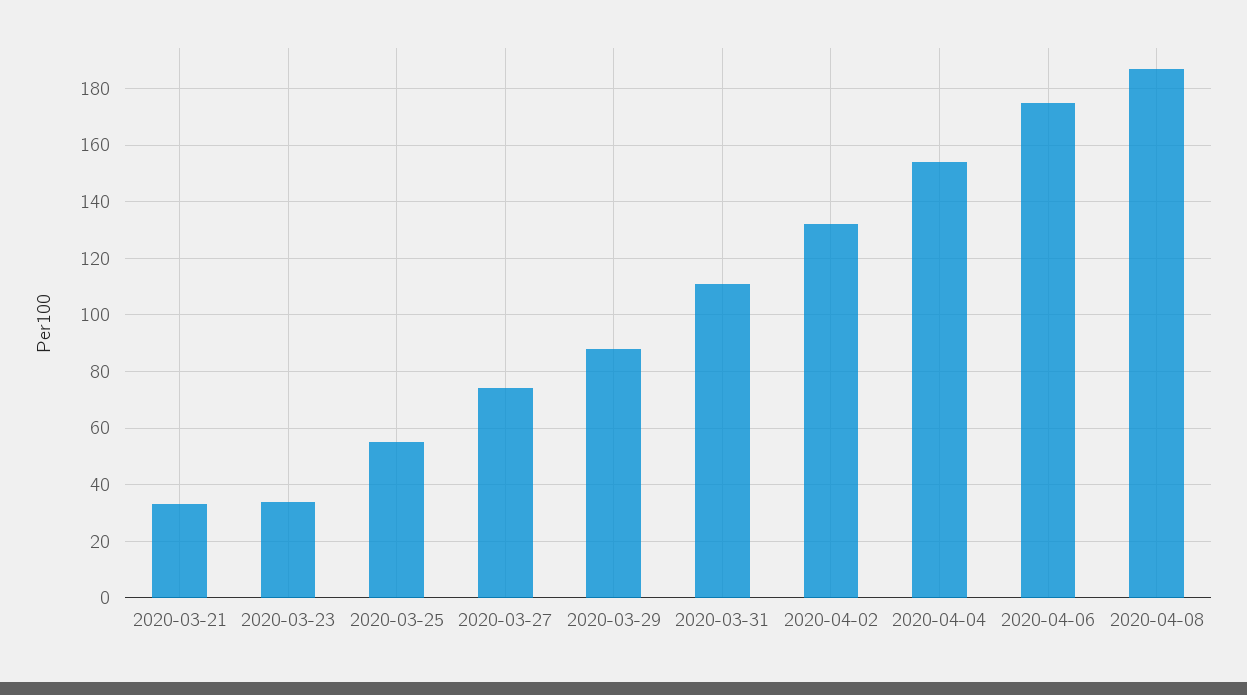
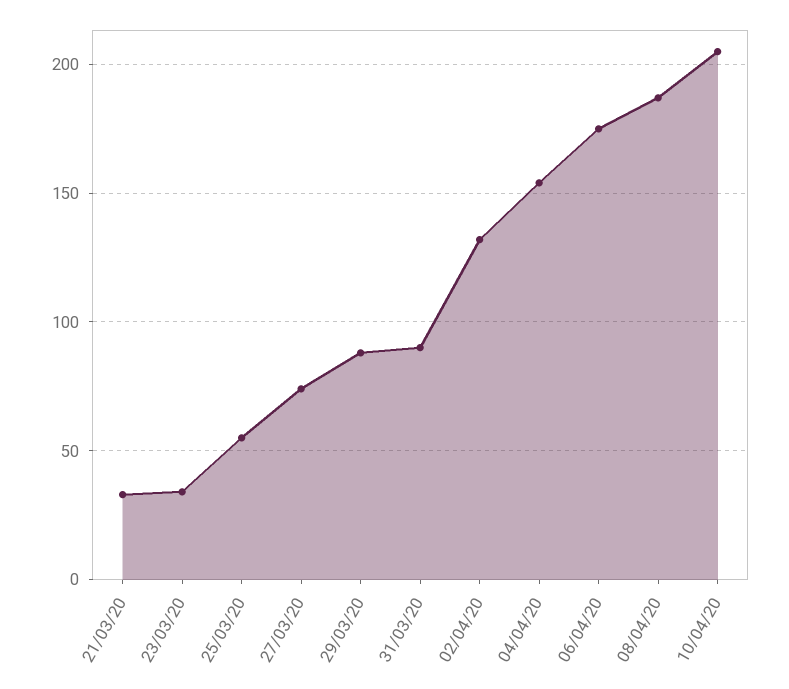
2020-03-31: 110 -> 90
10/04/20: none -> 205

